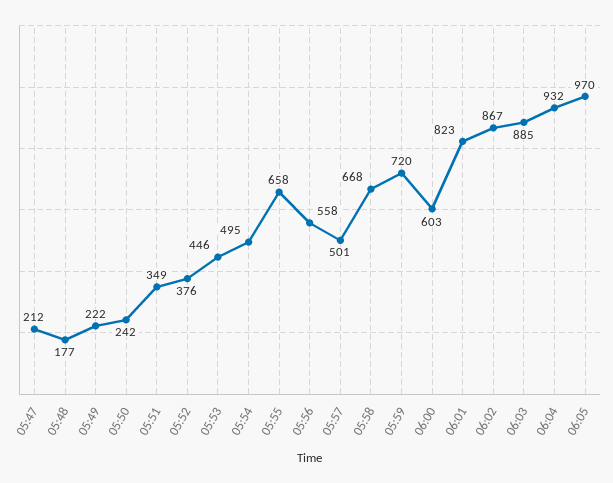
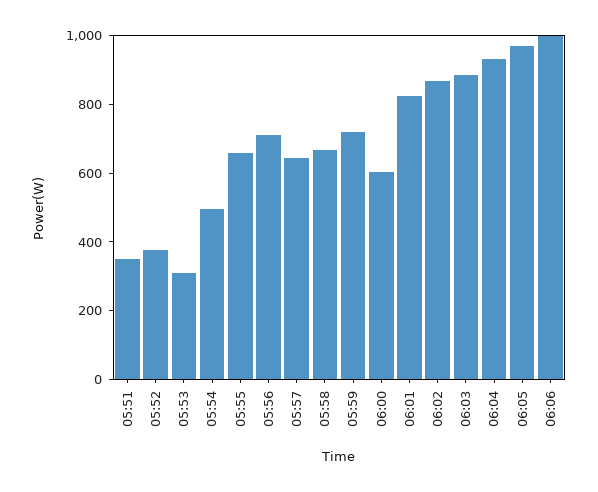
05:47: 212 -> none
05:48: 177 -> none
05:49: 222 -> none
05:50: 242 -> none
05:53: 446 -> 300
05:56: 558 -> 700
05:57: 501 -> 650
06:06: none -> 1000

